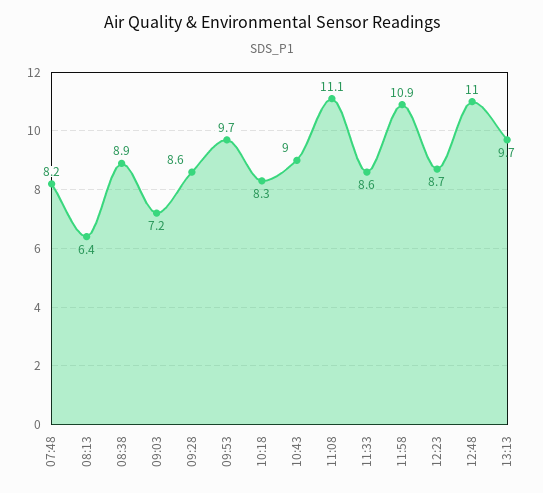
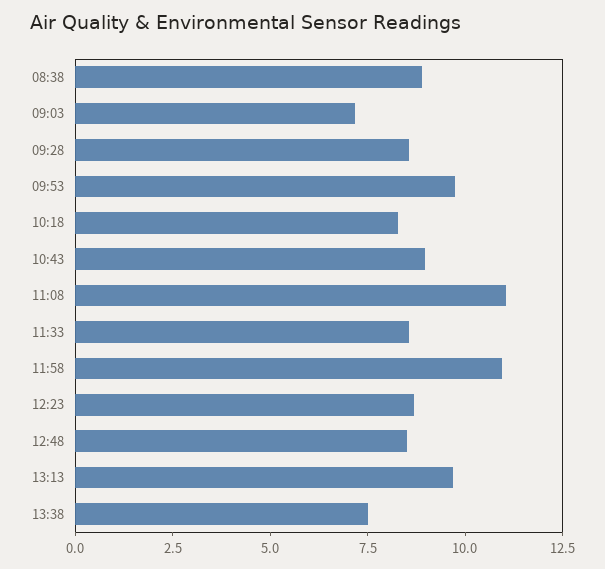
07:48: 8.2 -> none
08:13: 6.4 -> none
12:48: 11 -> 8.5
13:38: none -> 7.5

